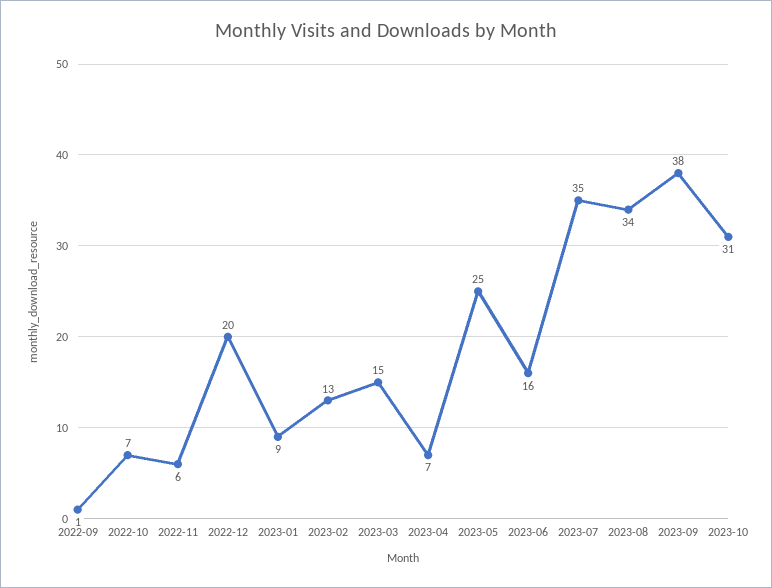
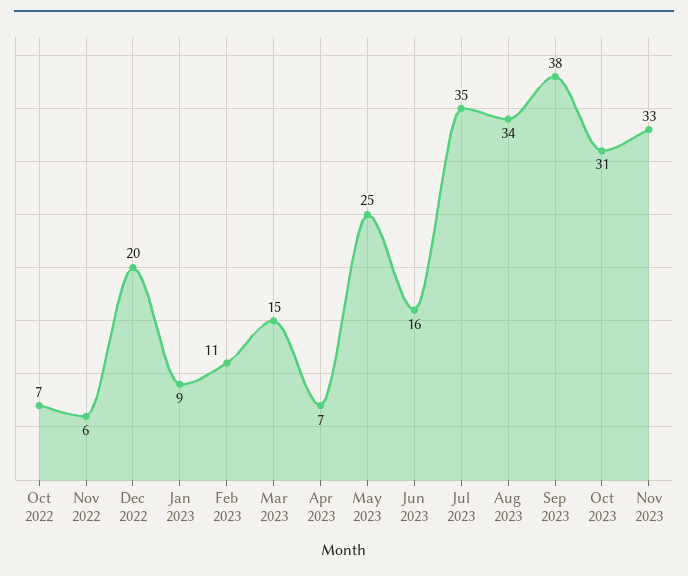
2022-09: 1 -> none
2023-02: 13 -> 11
Nov 2023: none -> 33

